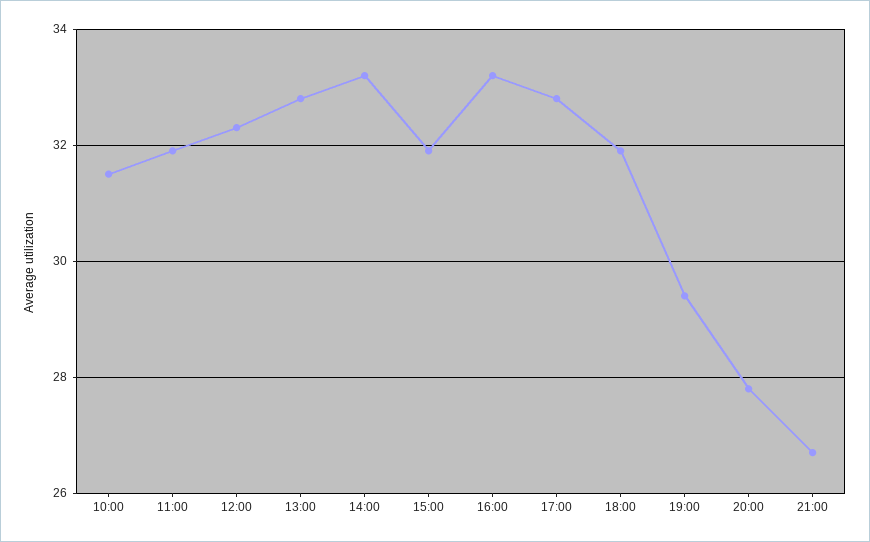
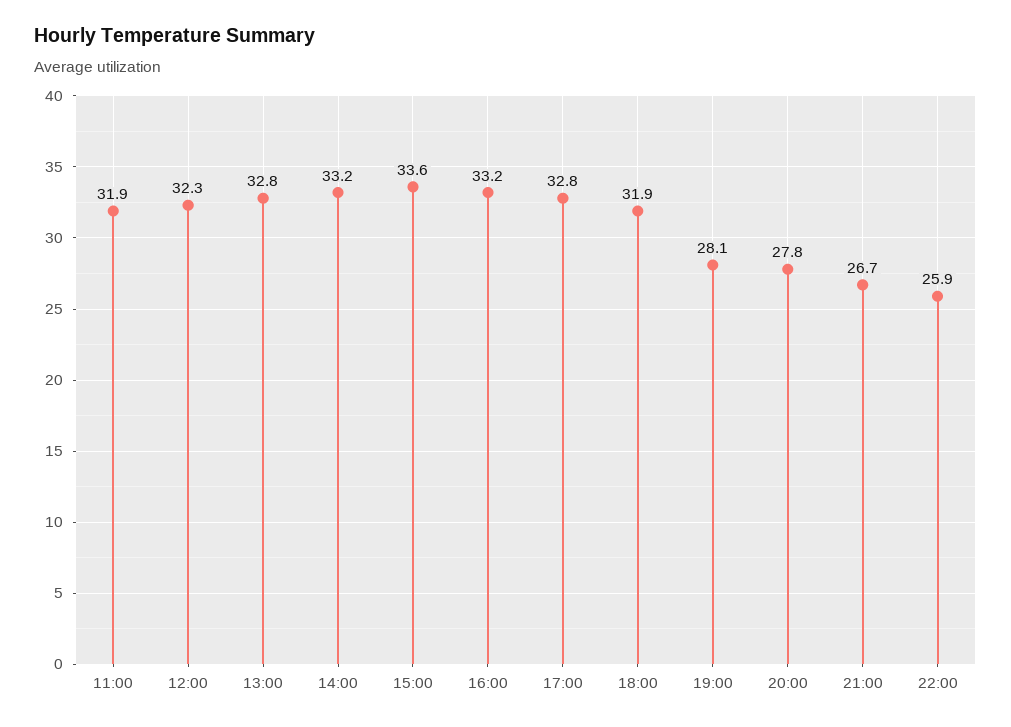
10:00: 31.5 -> none
15:00: 32 -> 33.6
19:00: 29.5 -> 28.1
22:00: none -> 25.9

